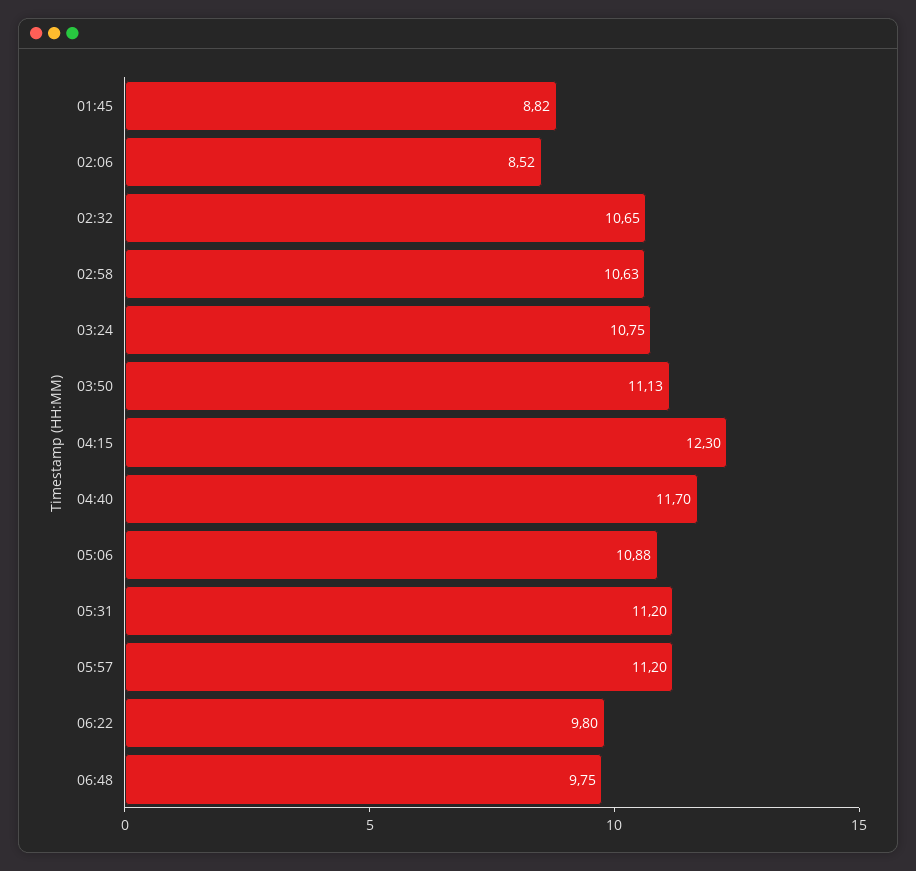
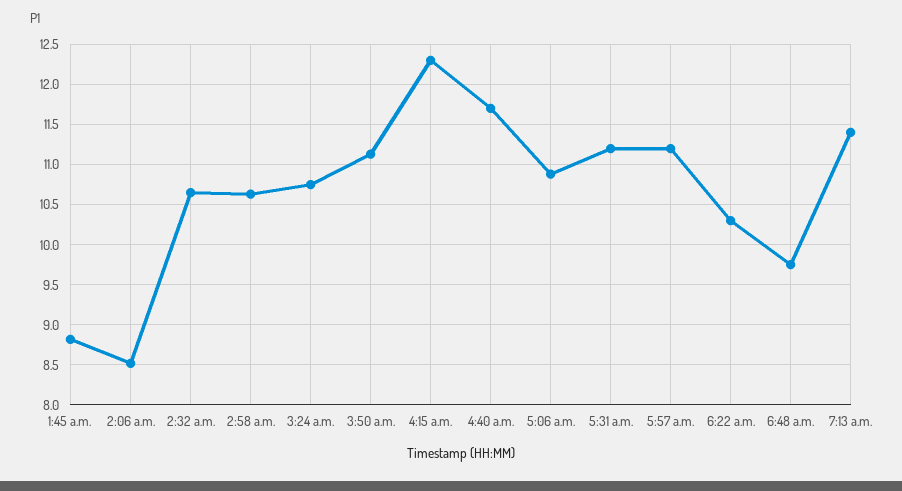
06:22: 9.8 -> 10.3
7:13 a.m.: none -> 11.4

